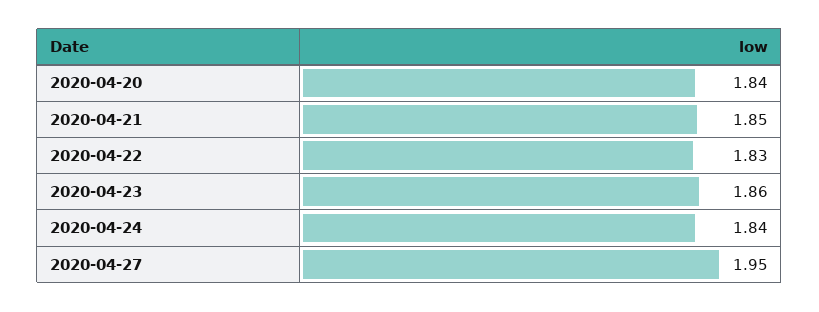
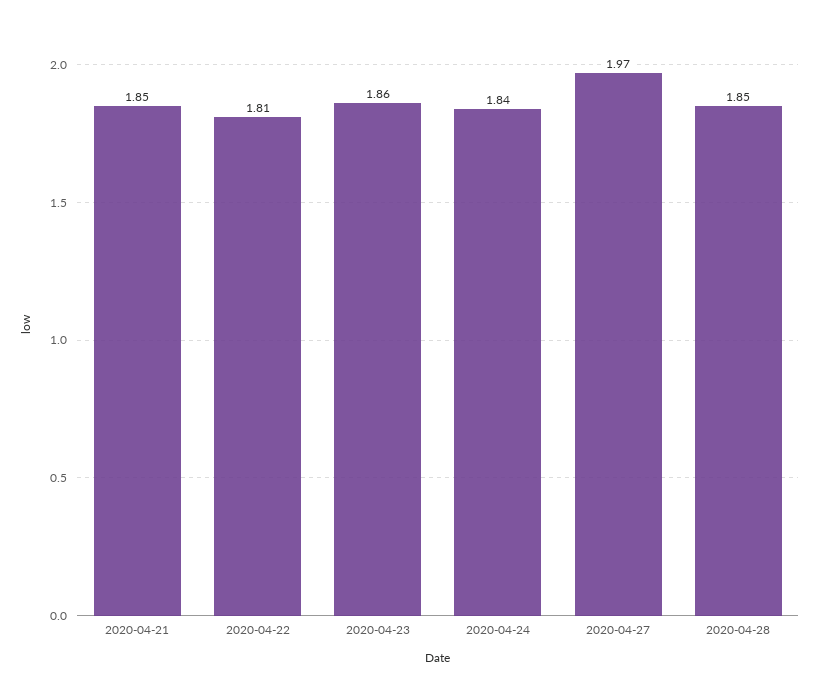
2020-04-20: 1.84 -> none
2020-04-22: 1.83 -> 1.81
2020-04-27: 1.95 -> 1.97
2020-04-28: none -> 1.85

